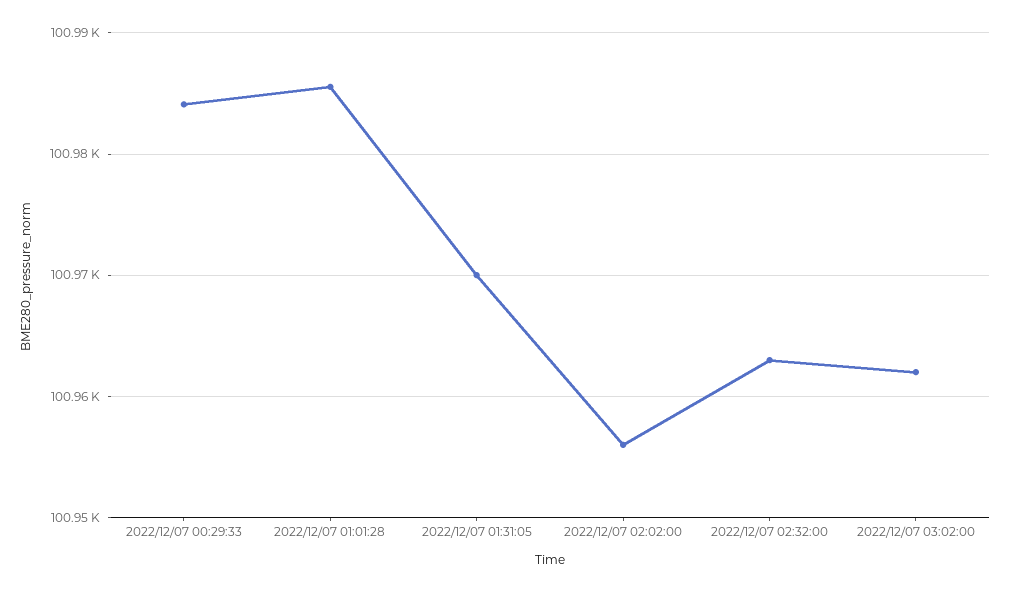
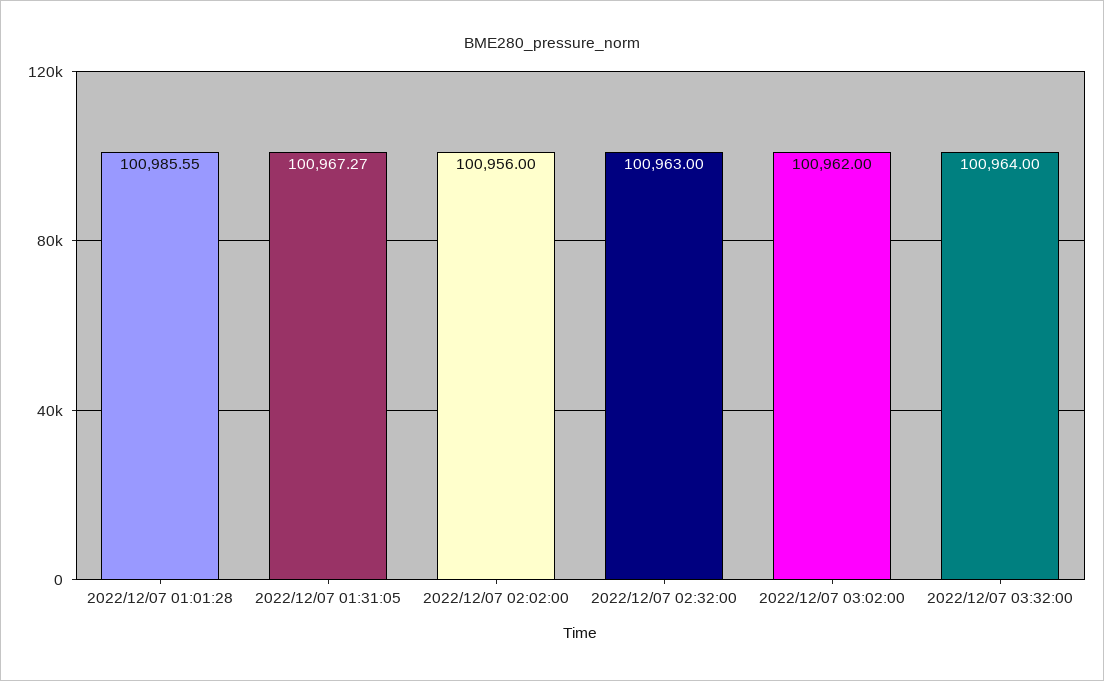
2022/12/07 00:29:33: 100984 -> none
2022/12/07 01:31:05: 100970 -> 100967.27
2022/12/07 03:32:00: none -> 100964

